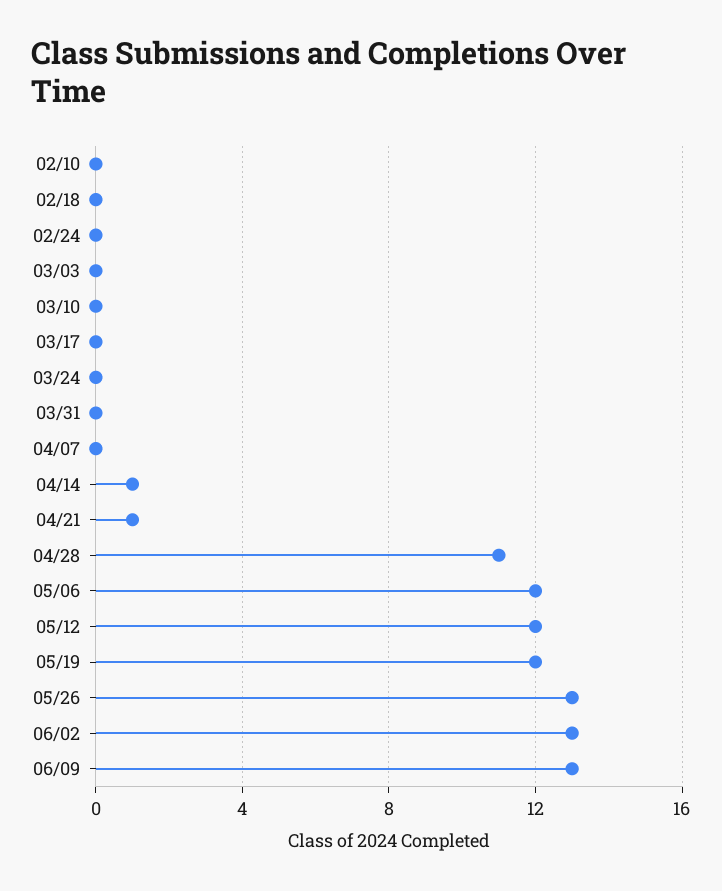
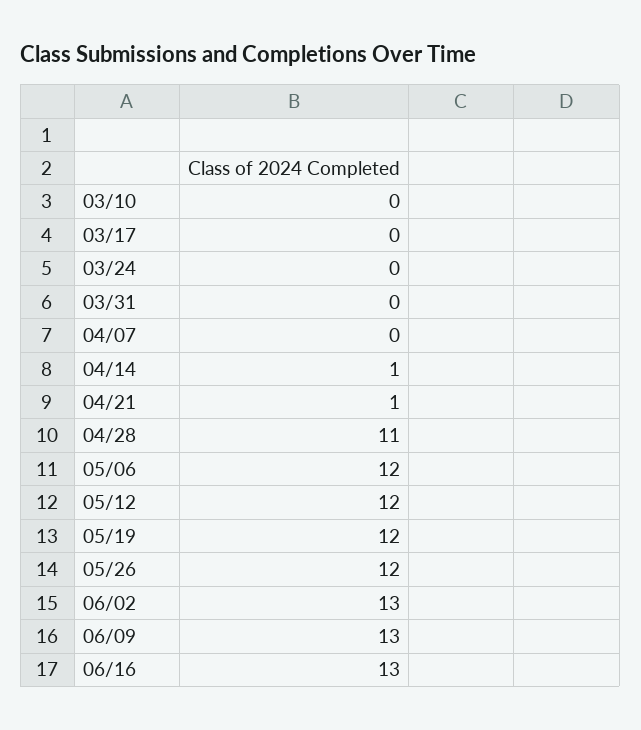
02/10: 0 -> none
02/18: 0 -> none
02/24: 0 -> none
03/03: 0 -> none
05/26: 13 -> 12
06/16: none -> 13

